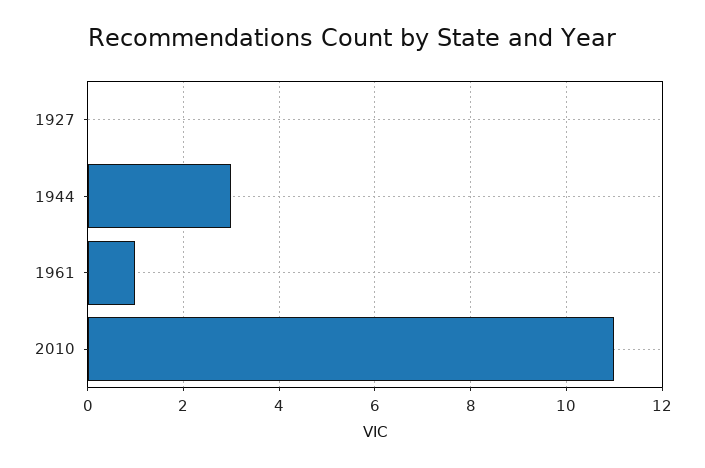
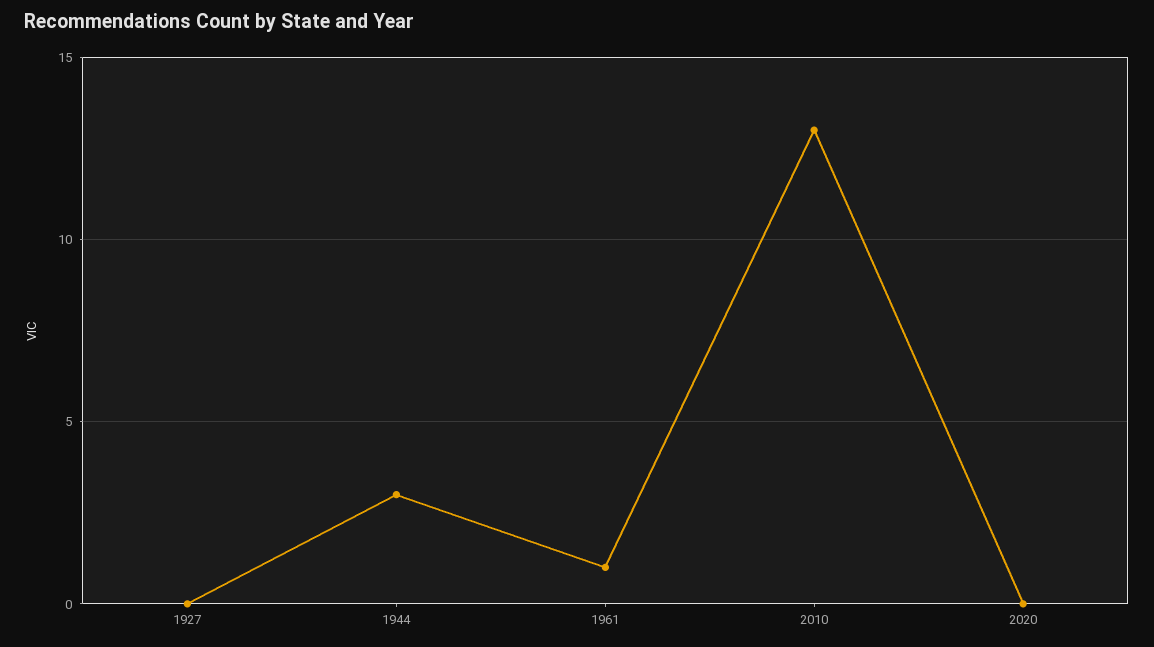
2010: 11 -> 13
2020: none -> 0

